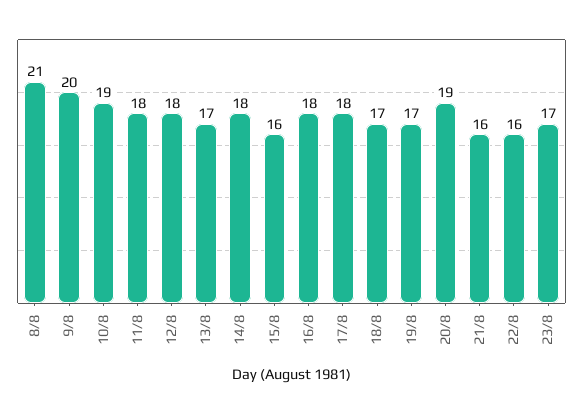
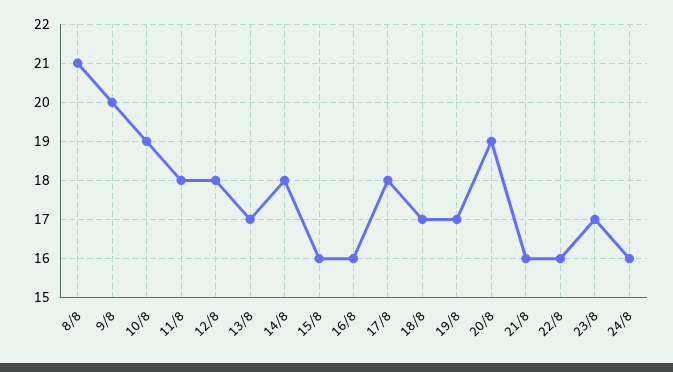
16/8: 18 -> 16
24/8: none -> 16

